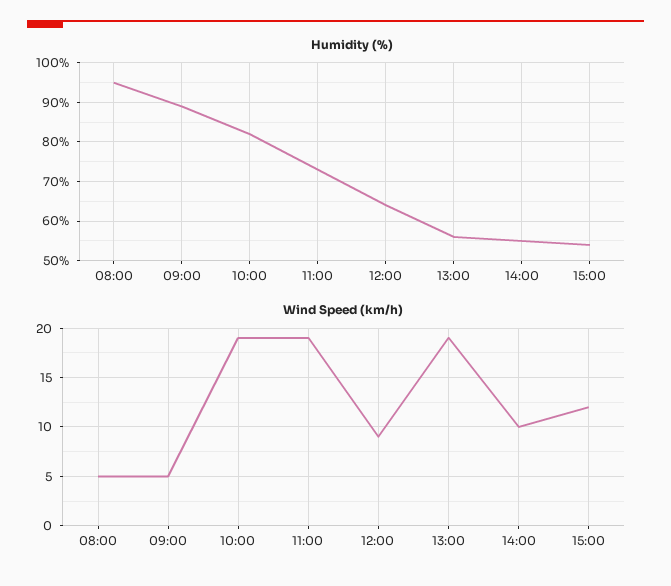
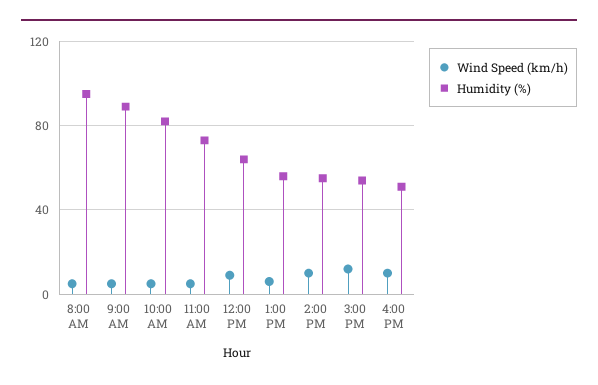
Wind Speed (km/h), 10:00: 19 -> 5
Wind Speed (km/h), 11:00: 19 -> 5
Wind Speed (km/h), 13:00: 19 -> 5
Wind Speed (km/h), 4:00 PM: none -> 10
Humidity (%), 4:00 PM: none -> 50

